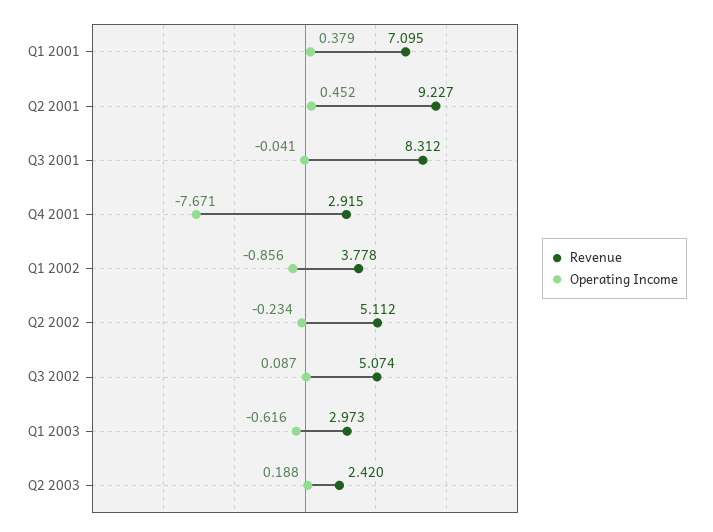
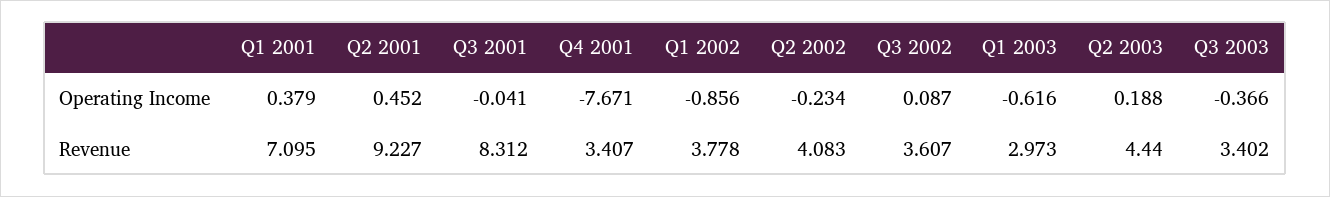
Revenue, Q4 2001: 2.915 -> 3.407
Revenue, Q2 2002: 5.112 -> 4.083
Revenue, Q3 2002: 5.074 -> 3.607
Revenue, Q2 2003: 2.42 -> 4.44
Operating Income, Q3 2003: none -> -0.366
Revenue, Q3 2003: none -> 3.402

